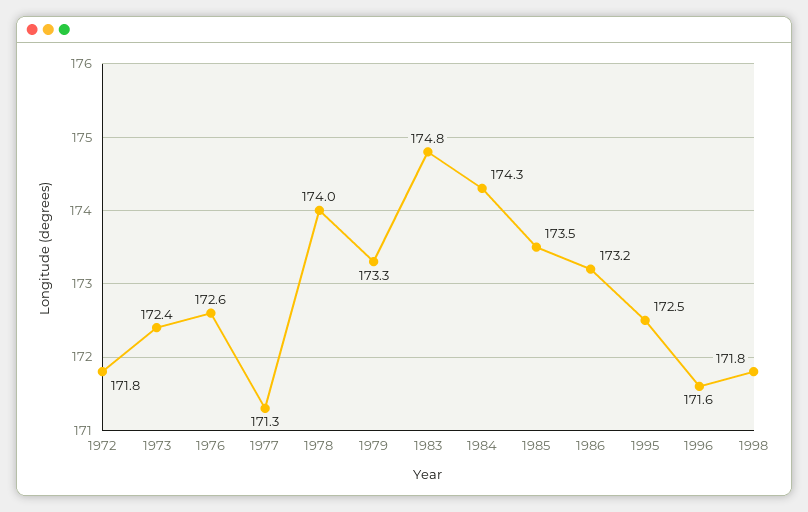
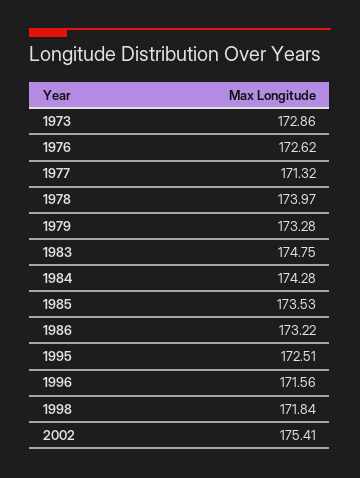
1972: 171.8 -> none
1973: 172.4 -> 172.86
2002: none -> 175.41

